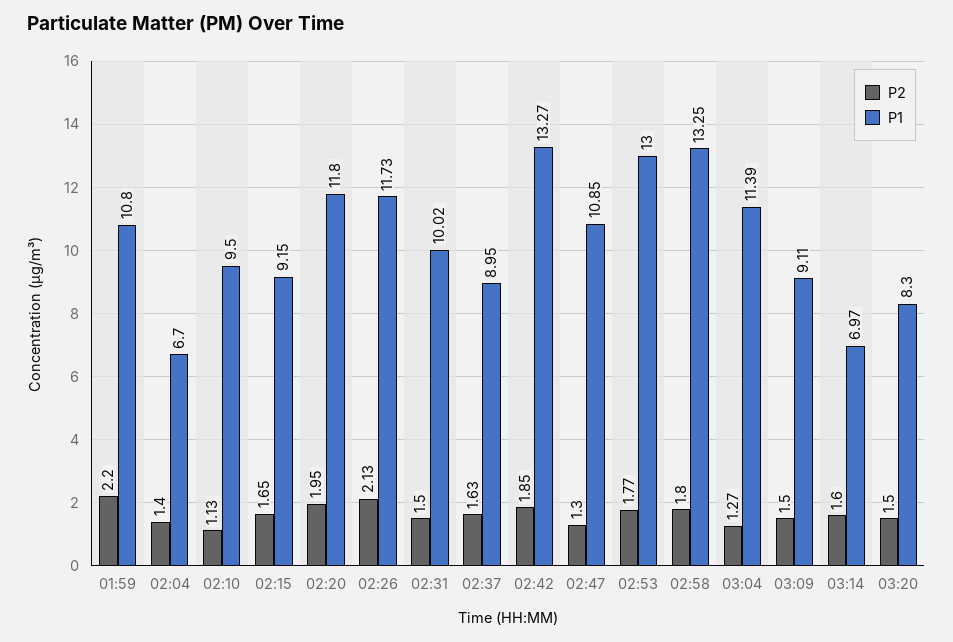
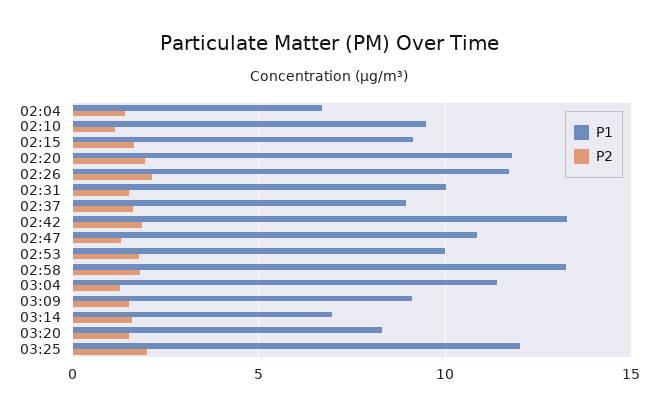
P2, 01:59: 2.2 -> none
P1, 01:59: 10.8 -> none
P1, 02:53: 13 -> 10
P1, 03:25: none -> 12
P2, 03:25: none -> 2

